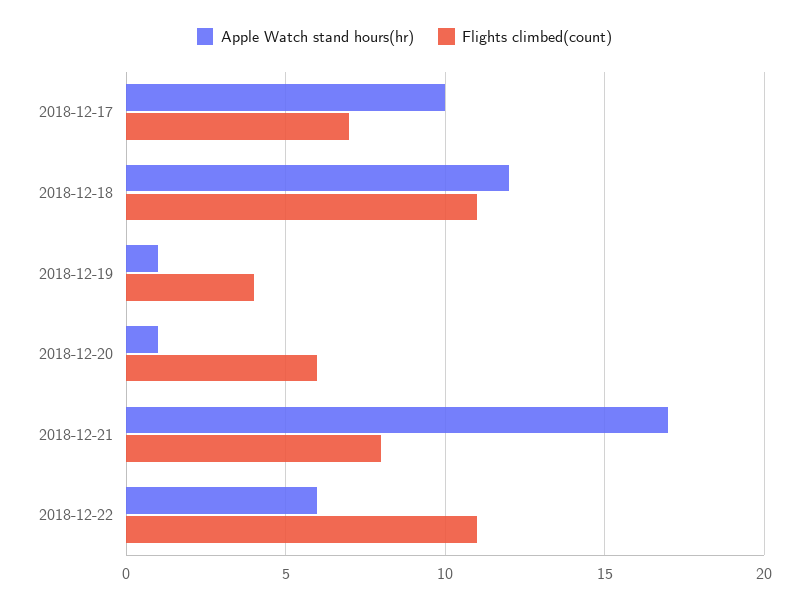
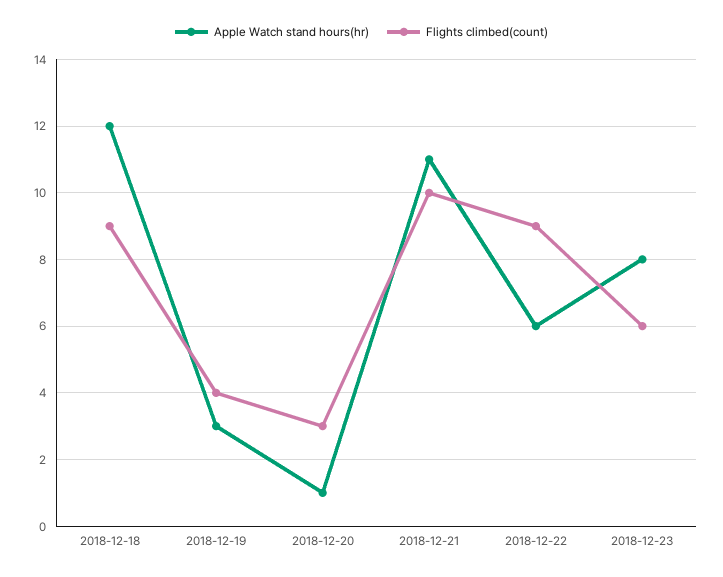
Apple Watch stand hours(hr), 2018-12-17: 10 -> none
Flights climbed(count), 2018-12-17: 7 -> none
Flights climbed(count), 2018-12-18: 11 -> 9
Apple Watch stand hours(hr), 2018-12-19: 1 -> 3
Flights climbed(count), 2018-12-20: 6 -> 3
Apple Watch stand hours(hr), 2018-12-21: 17 -> 11
Flights climbed(count), 2018-12-21: 8 -> 10
Flights climbed(count), 2018-12-22: 11 -> 9
Apple Watch stand hours(hr), 2018-12-23: none -> 8
Flights climbed(count), 2018-12-23: none -> 6

